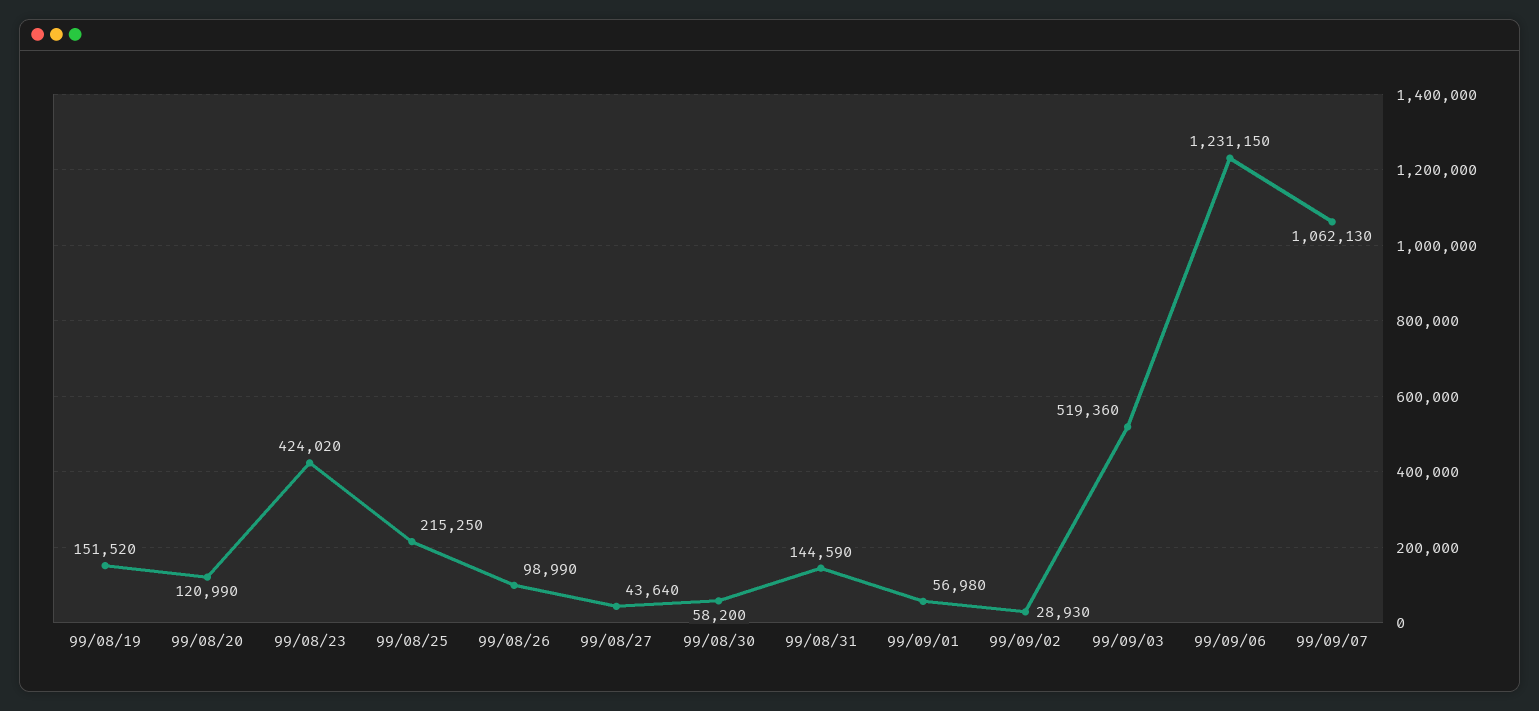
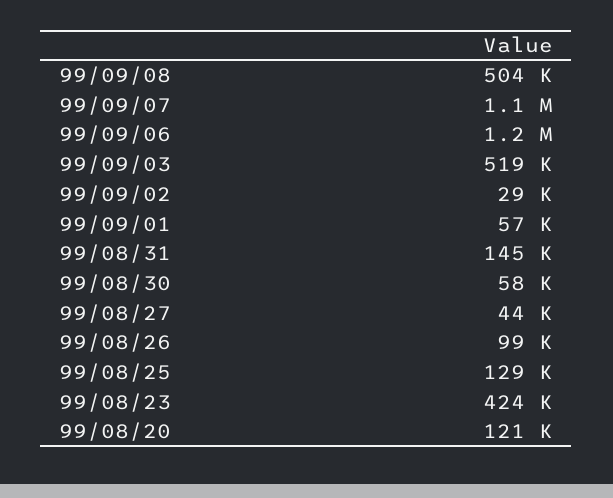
99/08/19: 151520 -> none
99/08/25: 215250 -> 129000
99/09/08: none -> 504000

